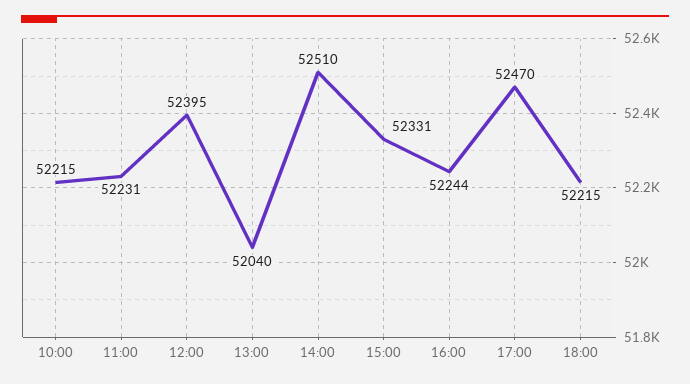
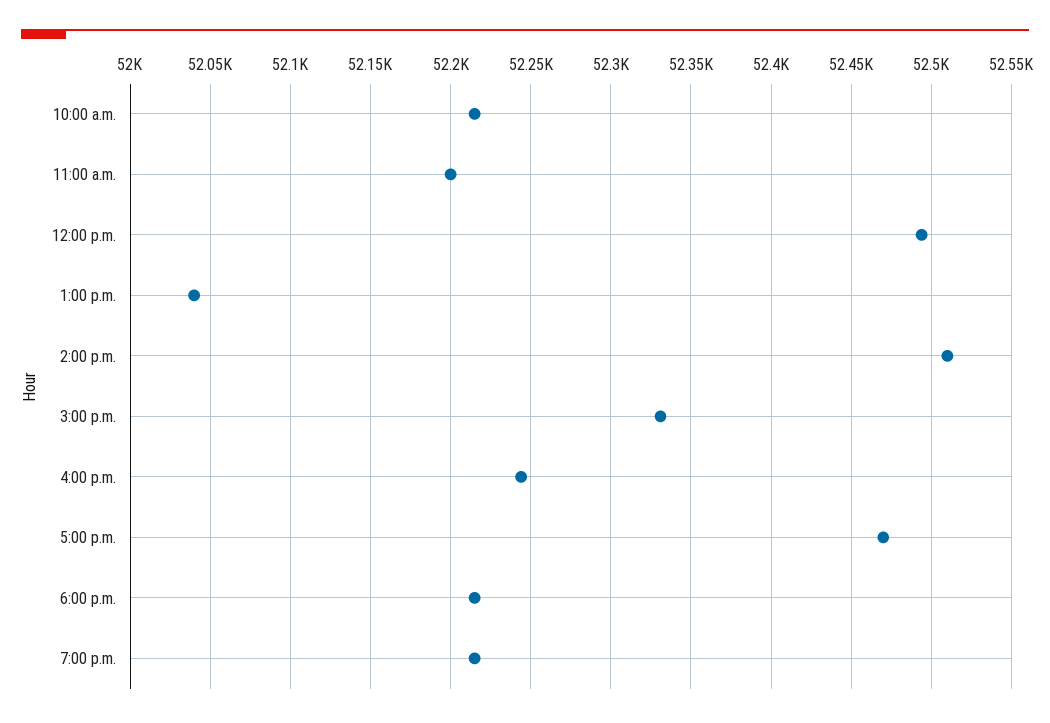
11:00: 52231 -> 52200
12:00: 52395 -> 52495
7:00 p.m.: none -> 52215

